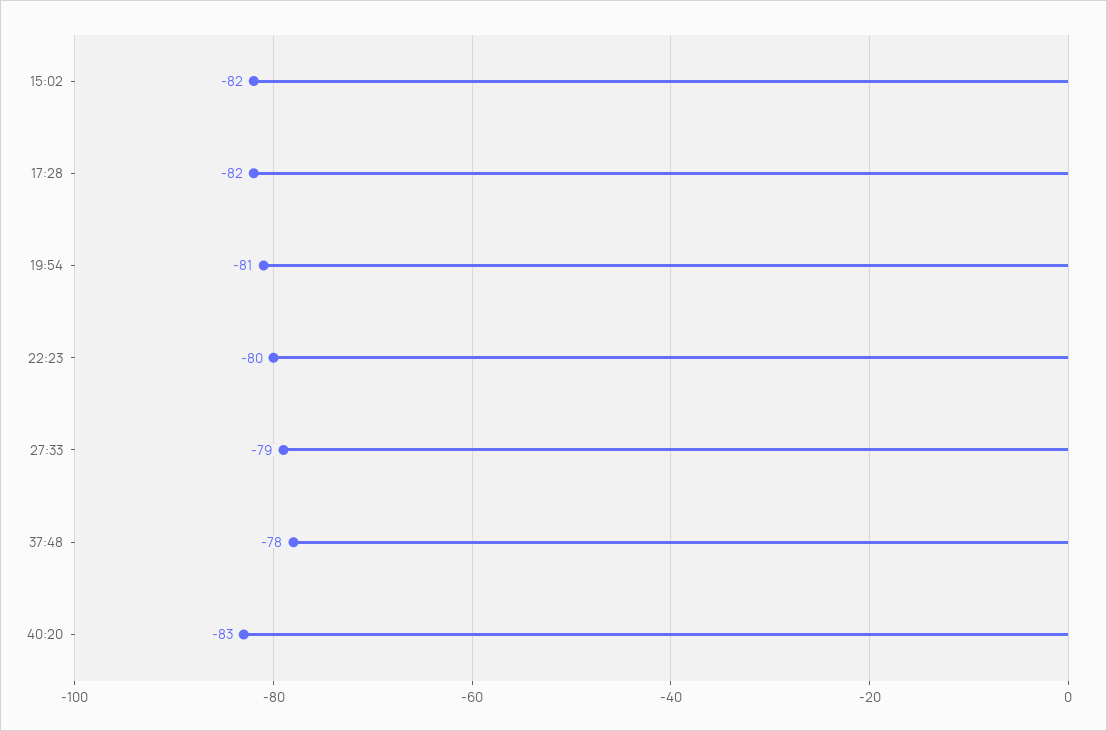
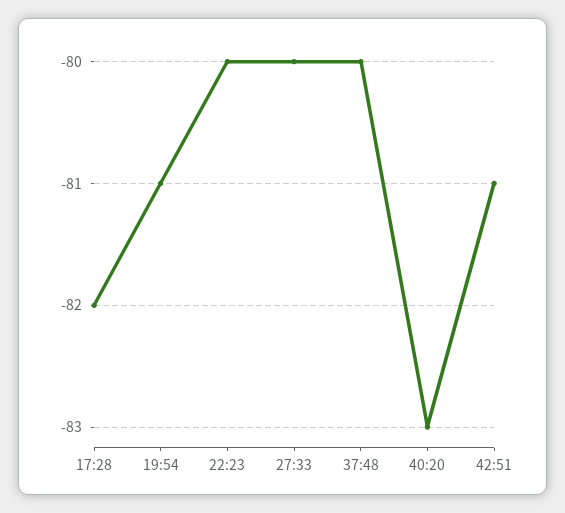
15:02: -82 -> none
27:33: -79 -> -80
37:48: -78 -> -80
42:51: none -> -81

